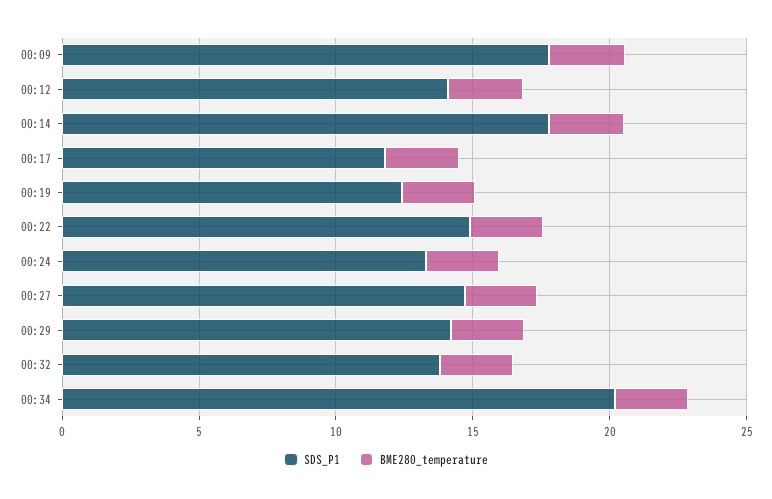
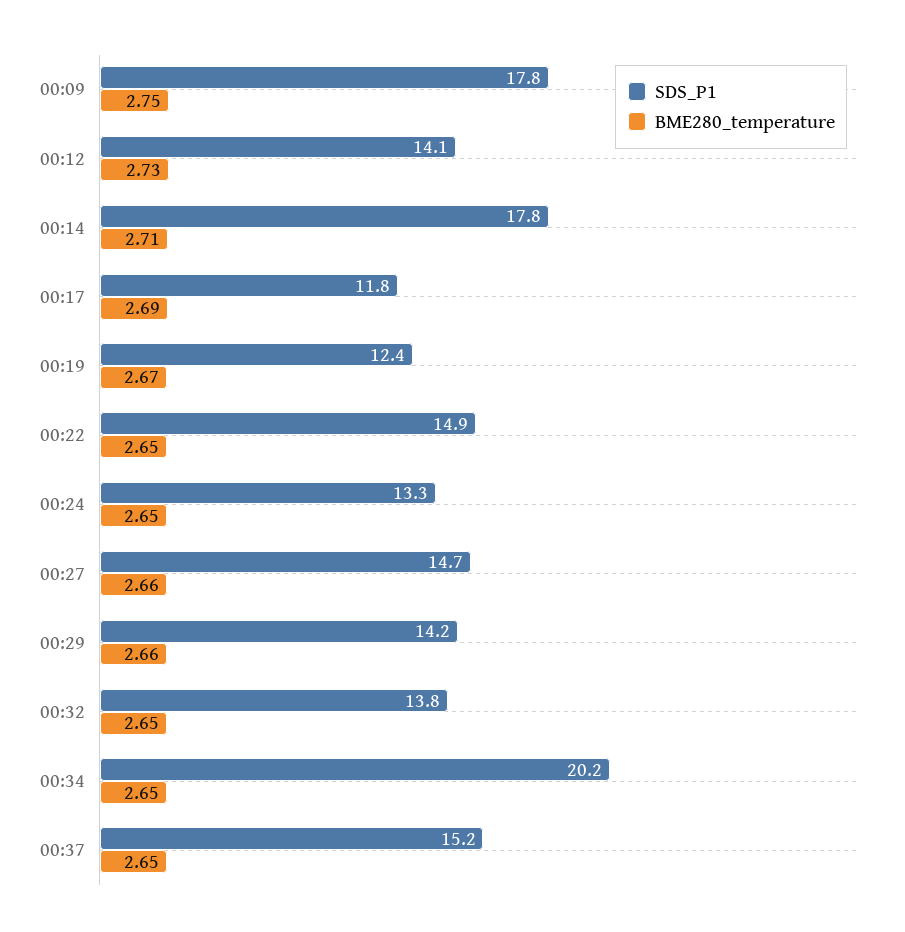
SDS_P1, 00:37: none -> 15.2
BME280_temperature, 00:37: none -> 2.65

